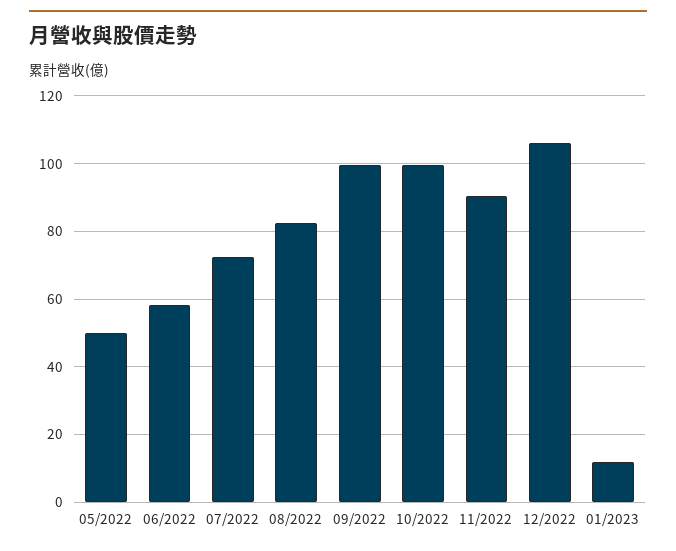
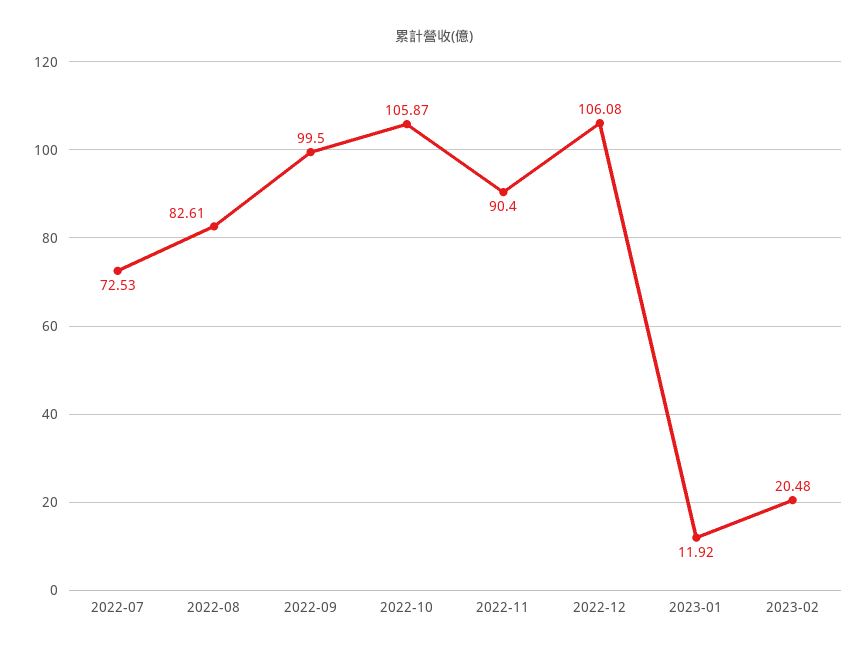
05/2022: 50 -> none
06/2022: 58 -> none
10/2022: 100 -> 105.87
2023-02: none -> 20.48

